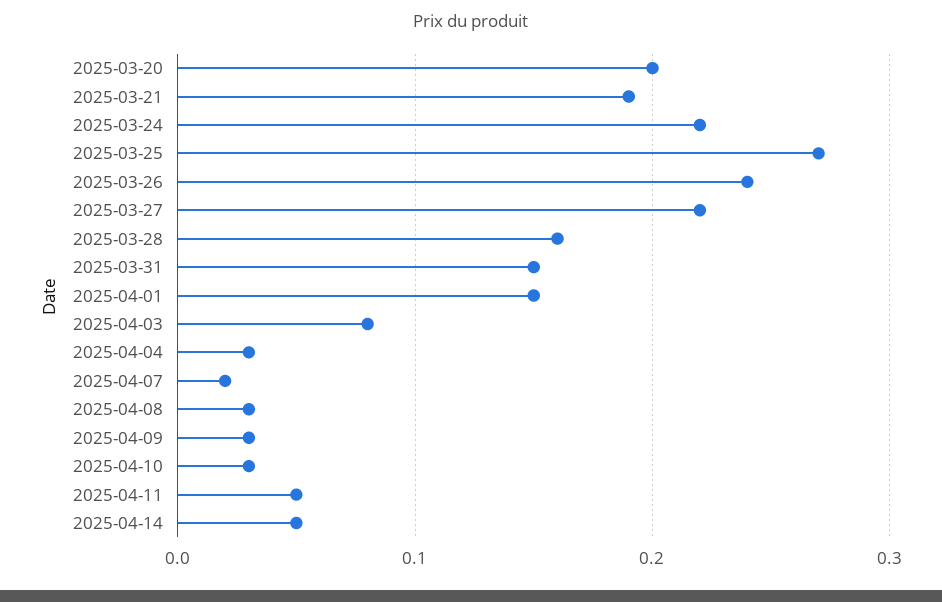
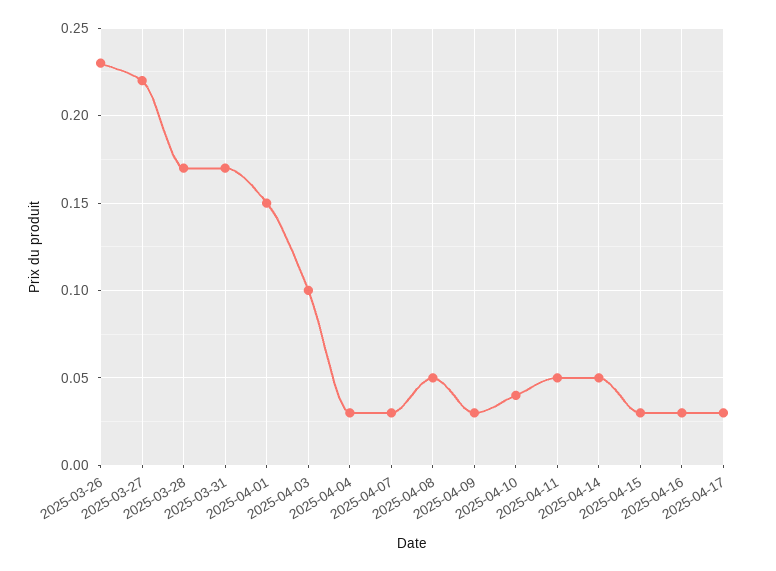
2025-03-20: 0.2 -> none
2025-03-21: 0.19 -> none
2025-03-24: 0.22 -> none
2025-03-25: 0.27 -> none
2025-03-26: 0.24 -> 0.23
2025-03-28: 0.16 -> 0.17
2025-03-31: 0.15 -> 0.17
2025-04-03: 0.08 -> 0.1
2025-04-07: 0.02 -> 0.03
2025-04-08: 0.03 -> 0.05
2025-04-10: 0.03 -> 0.04
2025-04-15: none -> 0.03
2025-04-16: none -> 0.03
2025-04-17: none -> 0.03

